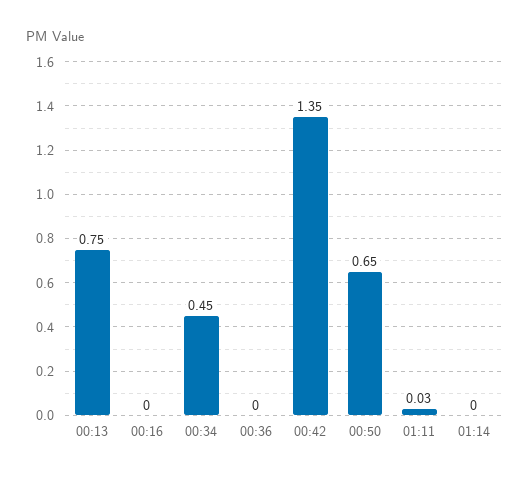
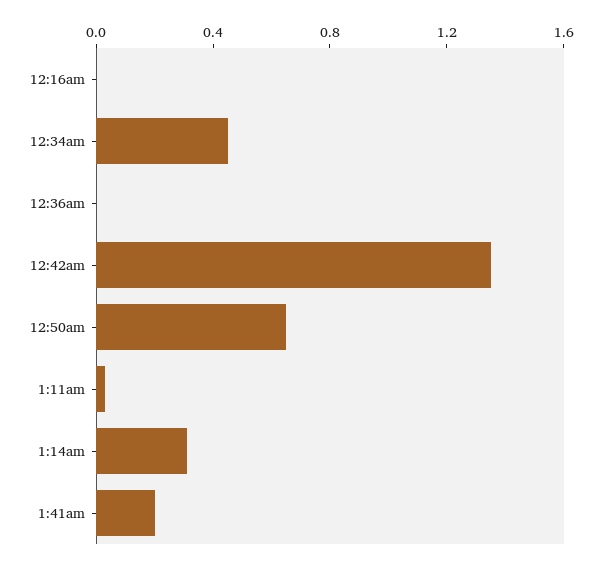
00:13: 0.75 -> none
01:14: 0 -> 0.3
1:41am: none -> 0.2

